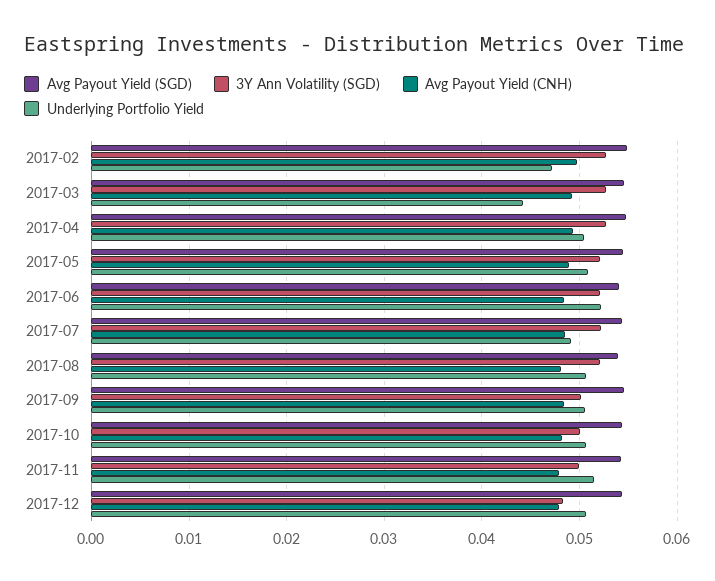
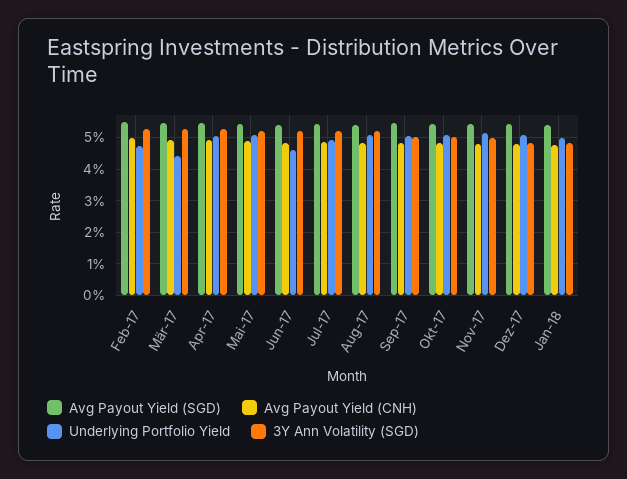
Underlying Portfolio Yield, 2017-06: 0.052 -> 0.046
Avg Payout Yield (SGD), Jan-18: none -> 0.054
Avg Payout Yield (CNH), Jan-18: none -> 0.048
Underlying Portfolio Yield, Jan-18: none -> 0.05
3Y Ann Volatility (SGD), Jan-18: none -> 0.048

